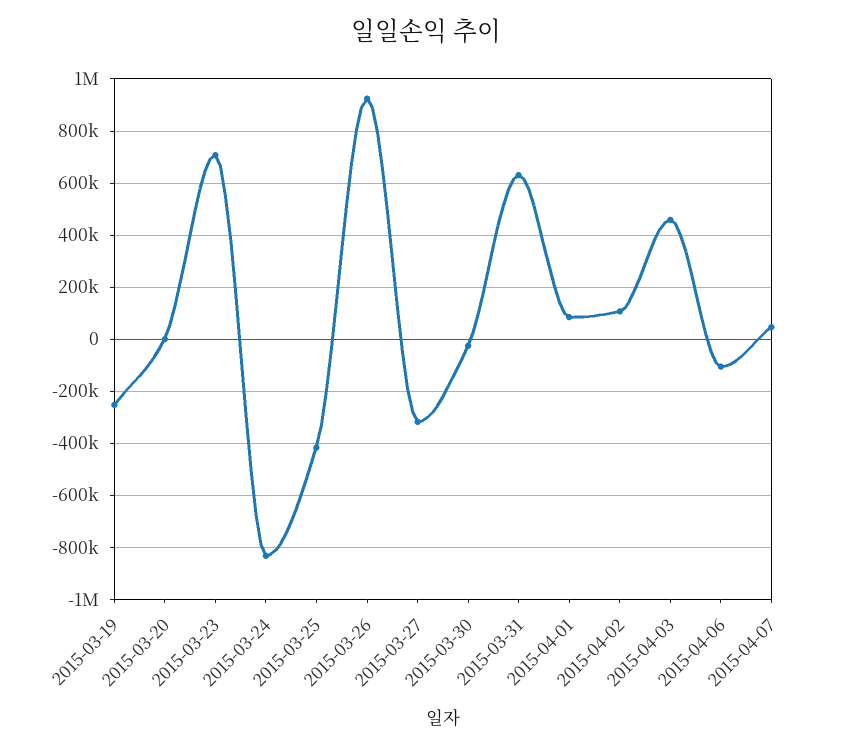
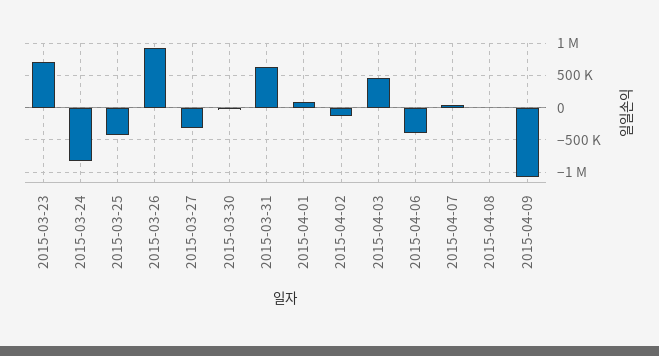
2015-03-19: -250000 -> none
2015-03-20: 0 -> none
2015-04-02: 100000 -> -100000
2015-04-06: -100000 -> -400000
2015-04-08: none -> 0
2015-04-09: none -> -1100000

